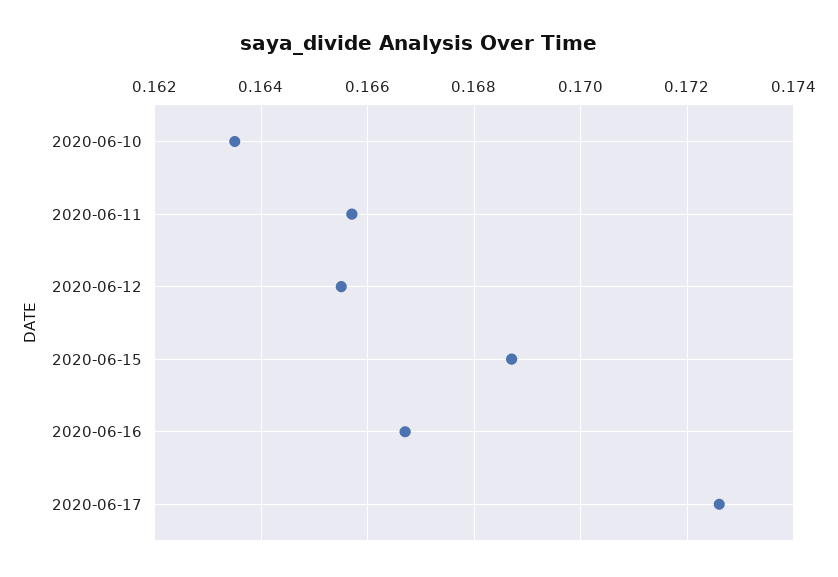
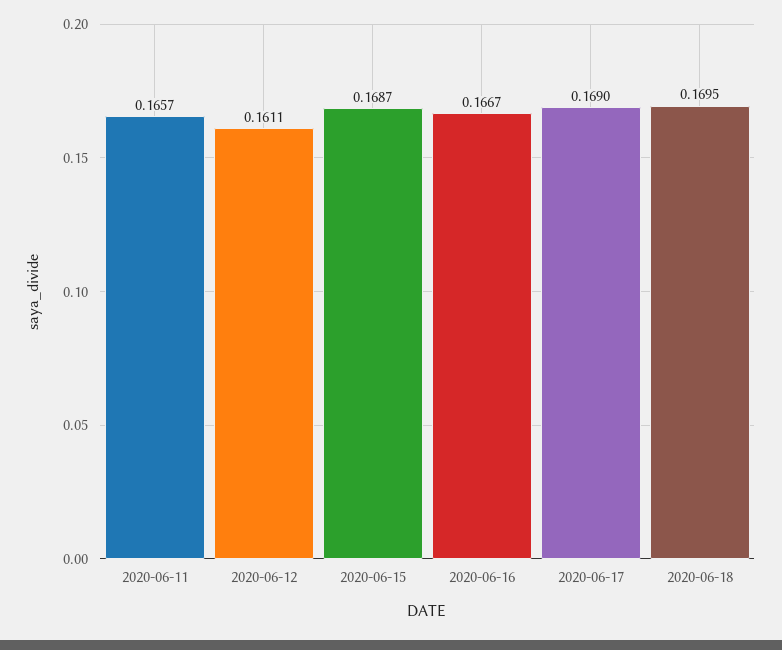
2020-06-10: 0.1635 -> none
2020-06-12: 0.1655 -> 0.1611
2020-06-17: 0.1725 -> 0.169
2020-06-18: none -> 0.1695

